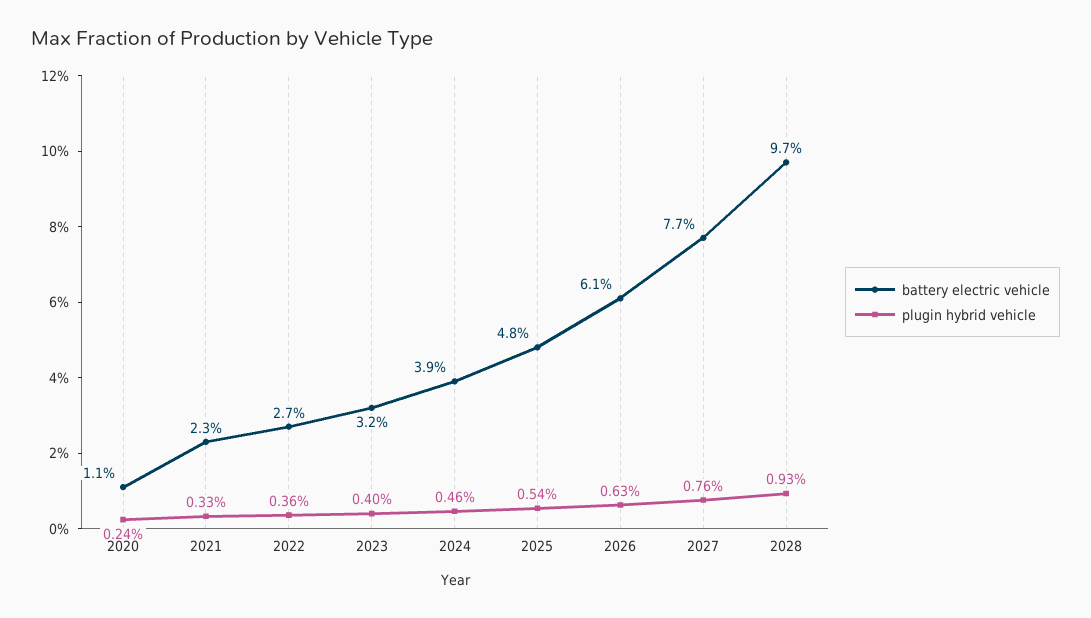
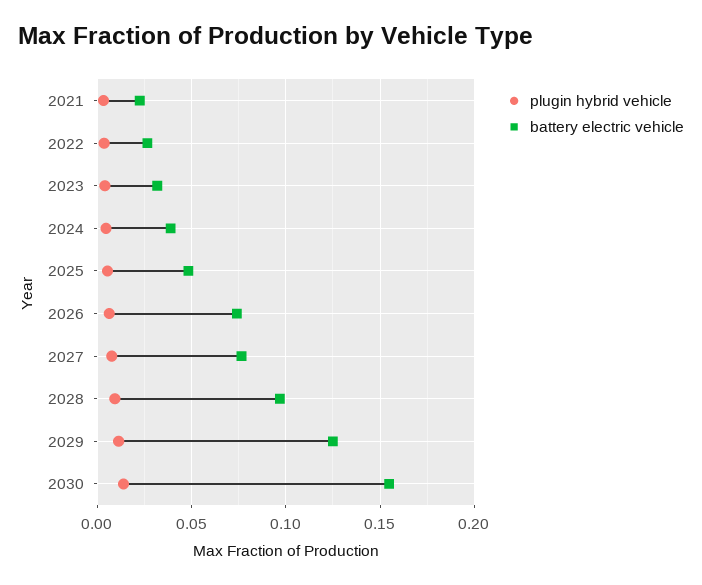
battery electric vehicle, 2020: 0.011 -> none
plugin hybrid vehicle, 2020: 0.0024 -> none
battery electric vehicle, 2026: 0.061 -> 0.075
plugin hybrid vehicle, 2029: none -> 0.01
battery electric vehicle, 2029: none -> 0.125
plugin hybrid vehicle, 2030: none -> 0.015
battery electric vehicle, 2030: none -> 0.155

